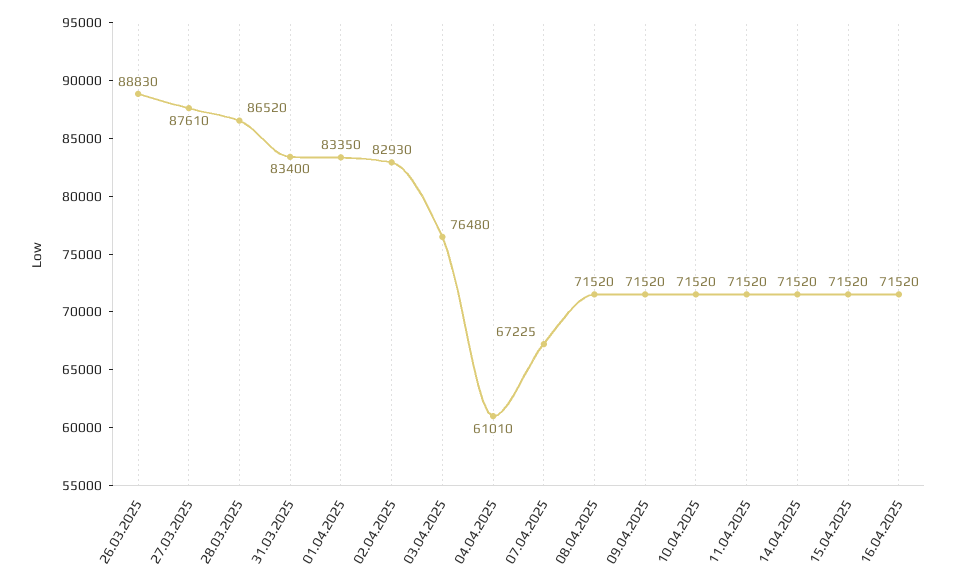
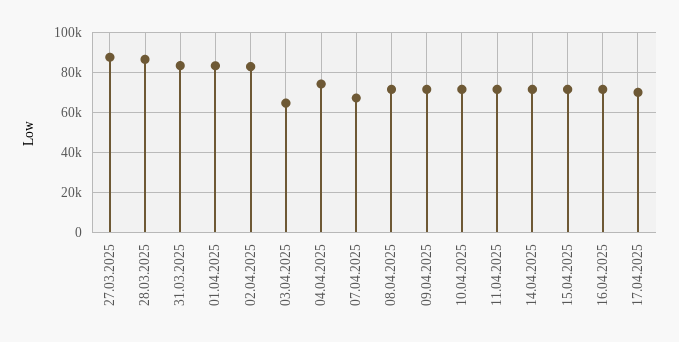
26.03.2025: 88830 -> none
03.04.2025: 76480 -> 65000
04.04.2025: 61010 -> 75000
17.04.2025: none -> 70000

